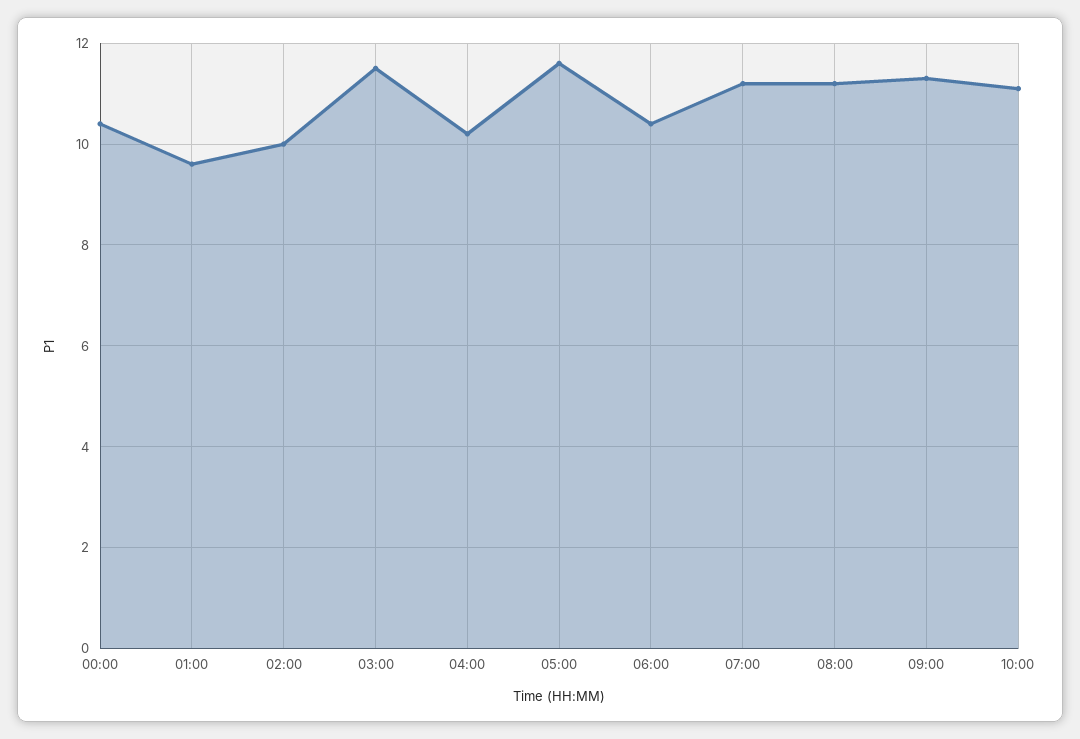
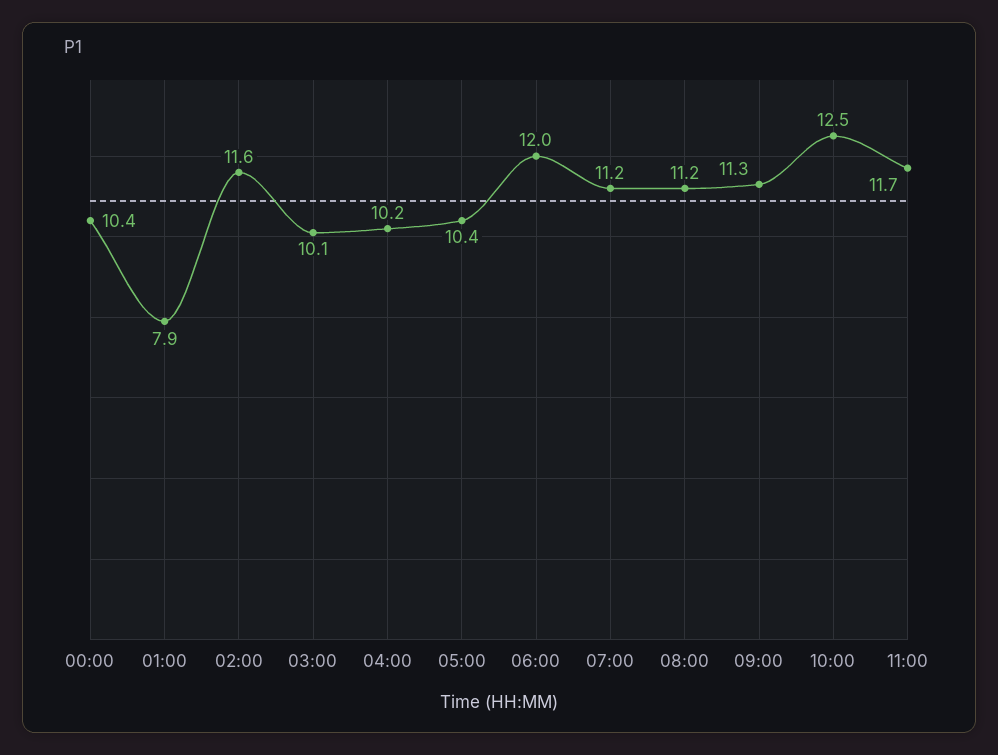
01:00: 9.5 -> 7.9
02:00: 10 -> 11.6
03:00: 11.5 -> 10.1
05:00: 11.5 -> 10.4
06:00: 10.5 -> 12
10:00: 11 -> 12.5
11:00: none -> 11.7

